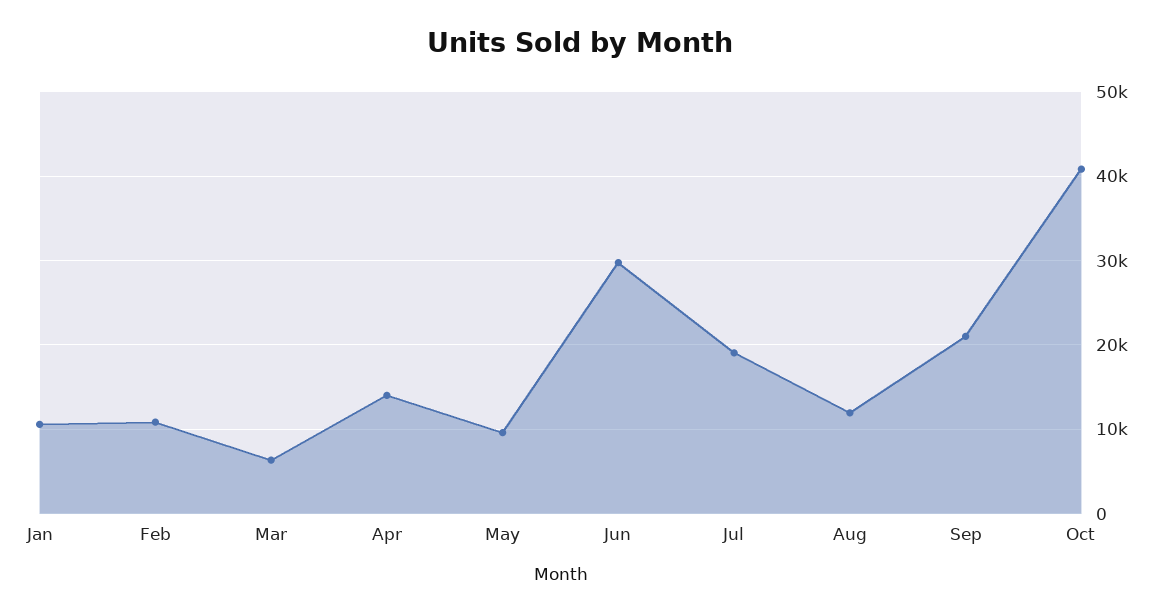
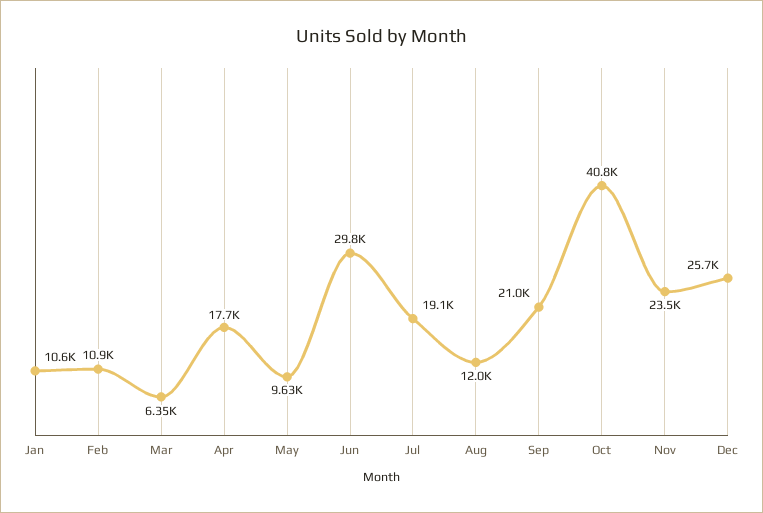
Apr: 14000 -> 17700
Nov: none -> 23500
Dec: none -> 25700

